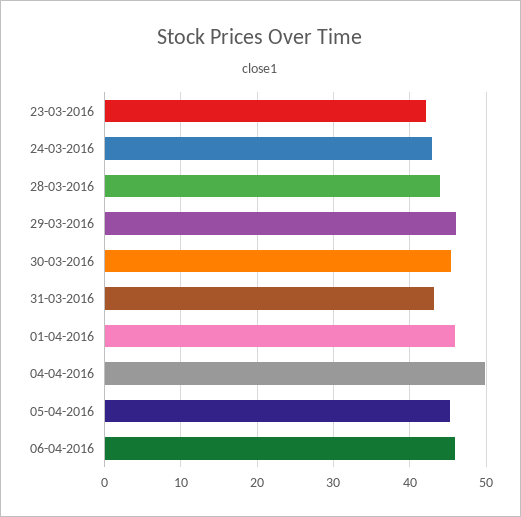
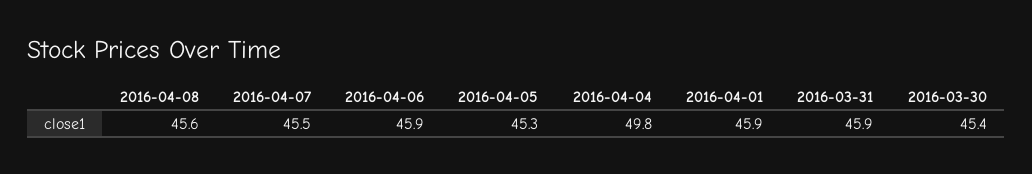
23-03-2016: 42 -> none
24-03-2016: 43 -> none
28-03-2016: 44 -> none
29-03-2016: 46 -> none
31-03-2016: 43 -> 45.9
2016-04-08: none -> 45.6
2016-04-07: none -> 45.5

